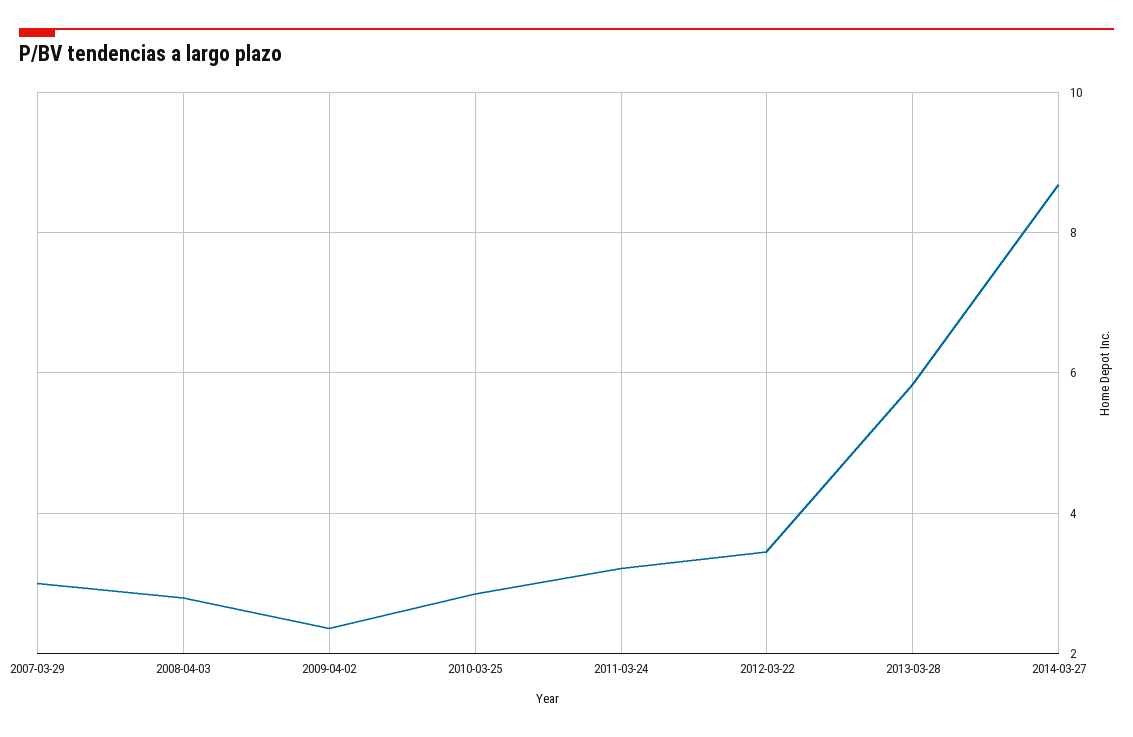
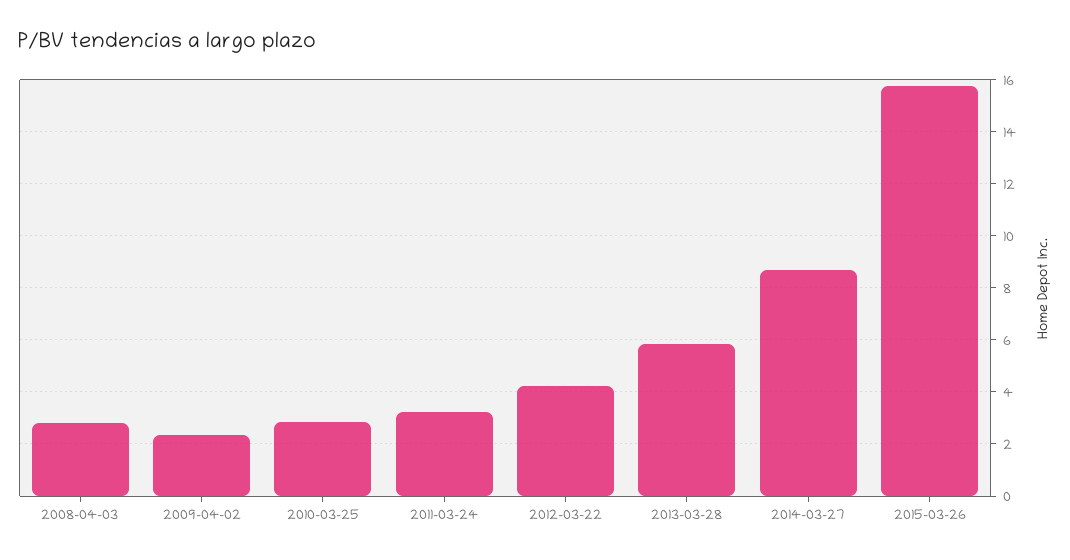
2007-03-29: 3 -> none
2012-03-22: 3.4 -> 4.25
2015-03-26: none -> 15.75

